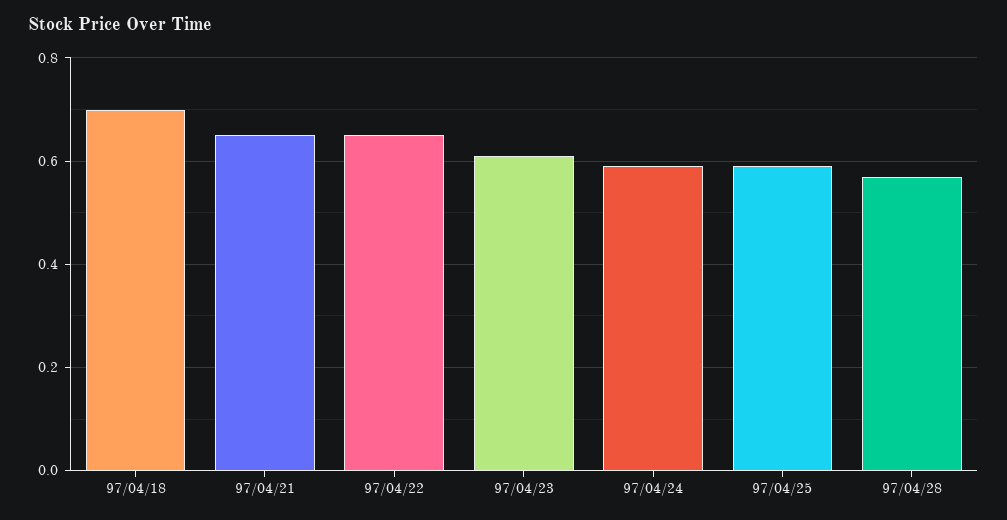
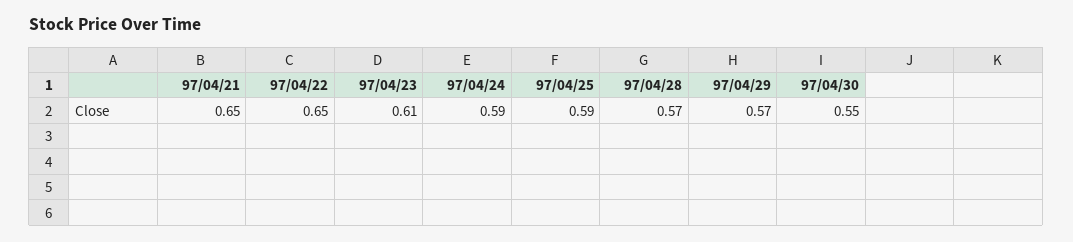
97/04/18: 0.7 -> none
97/04/29: none -> 0.57
97/04/30: none -> 0.55

